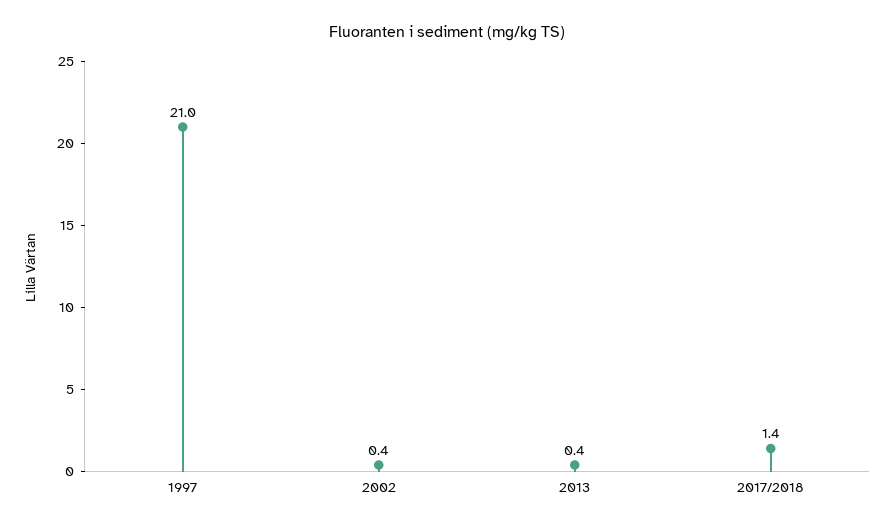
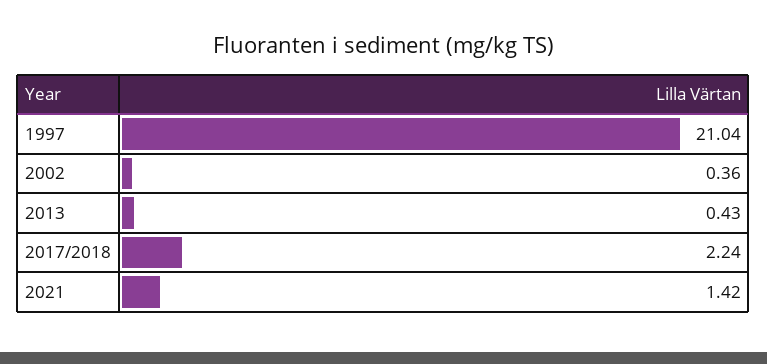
2017/2018: 1.4 -> 2.24
2021: none -> 1.42

